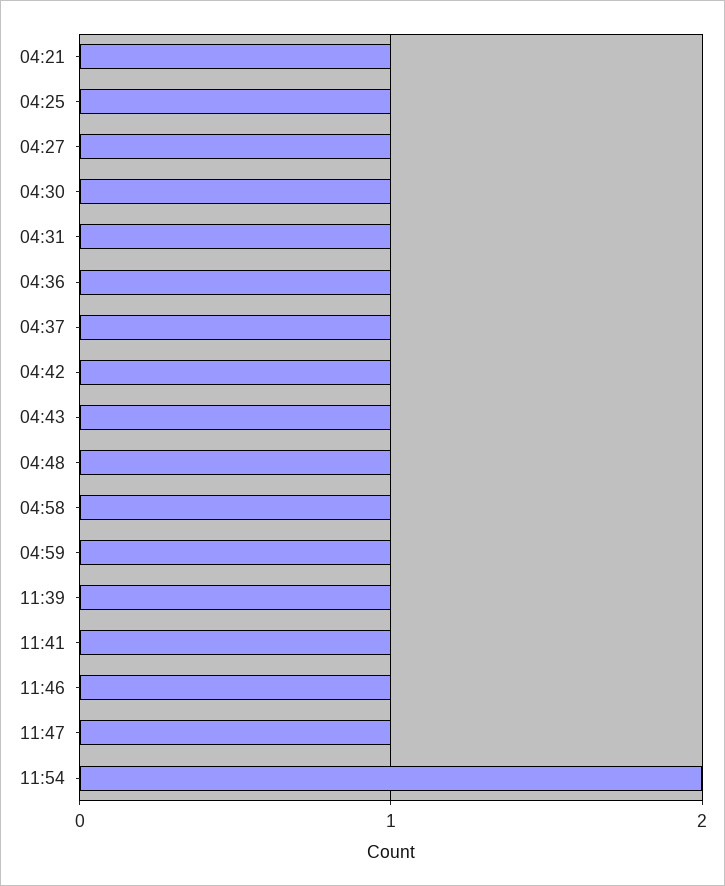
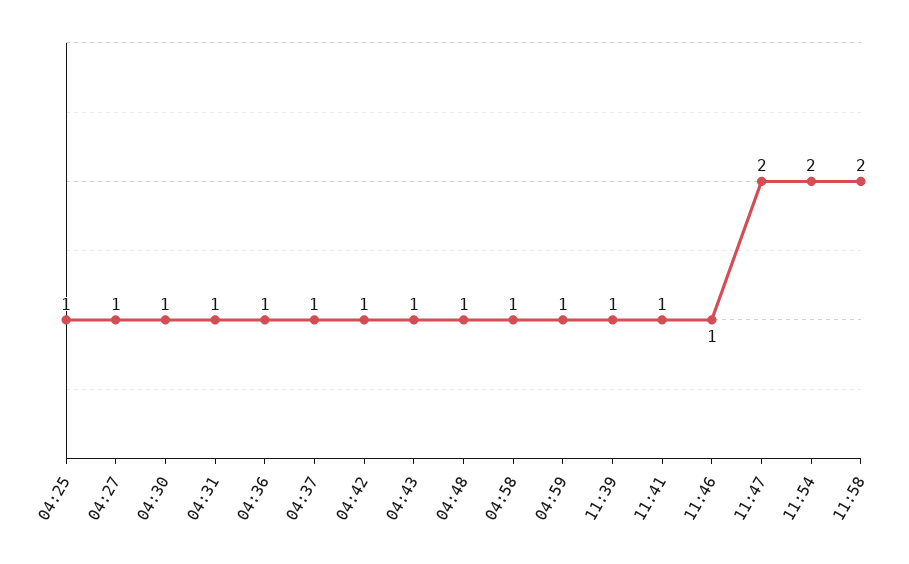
04:21: 1 -> none
11:47: 1 -> 2
11:58: none -> 2

